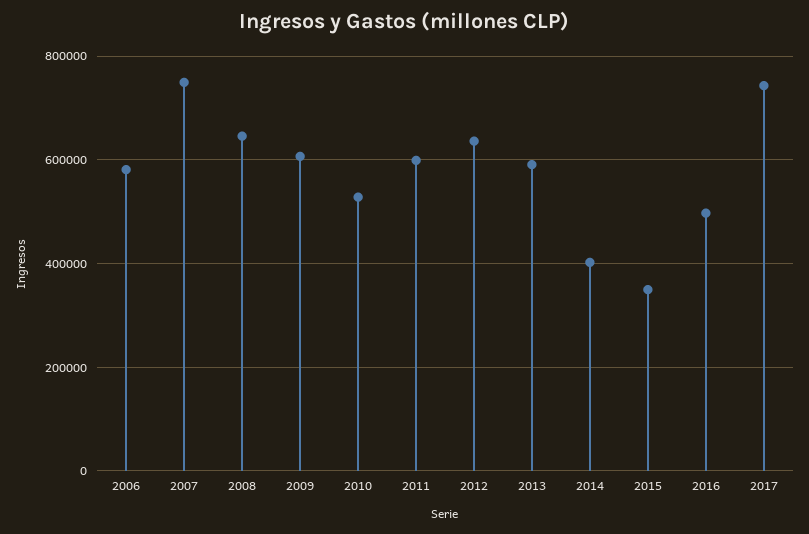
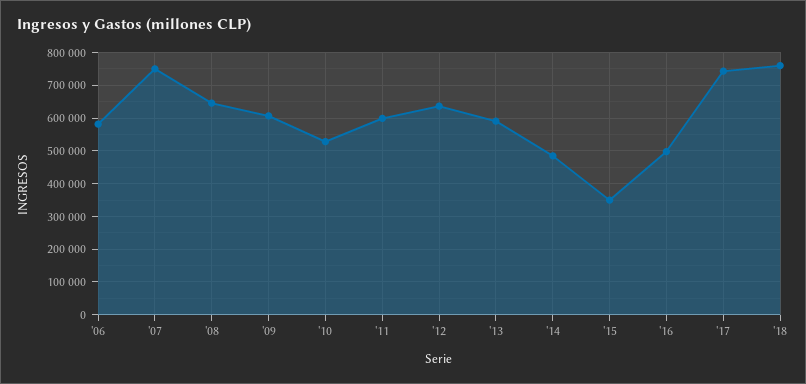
2014: 400000 -> 480000
'18: none -> 760000

